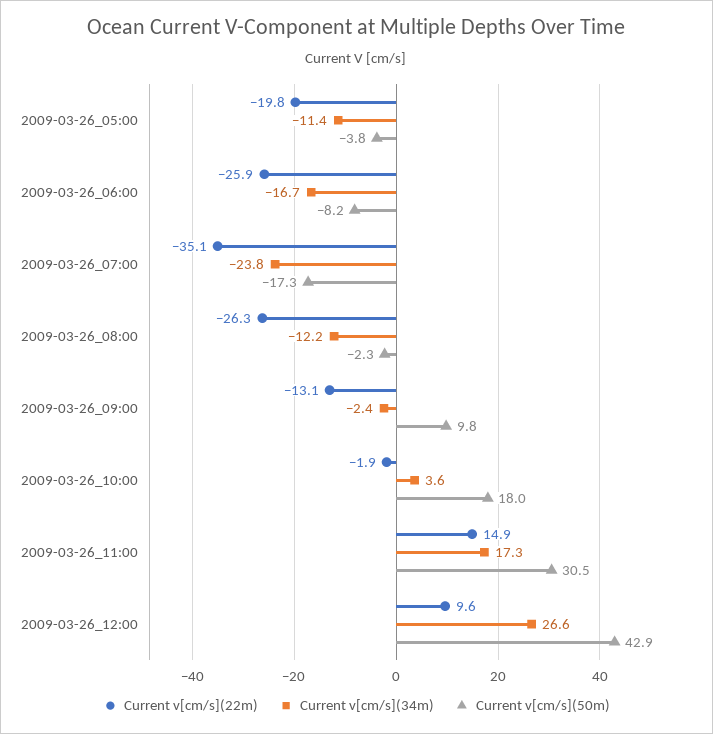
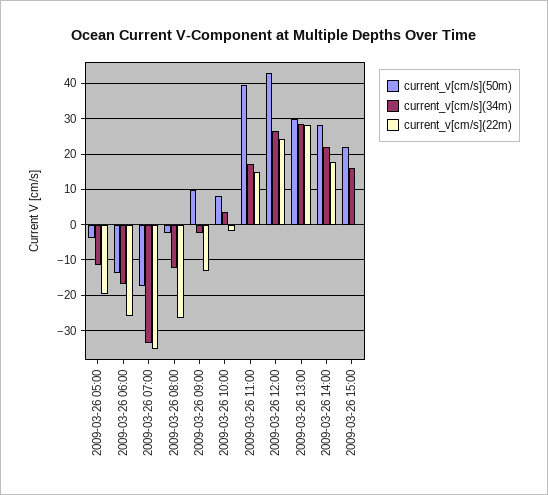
Current v[cm/s](50m), 2009-03-26_06:00: -8.2 -> -14
Current v[cm/s](34m), 2009-03-26_07:00: -23.8 -> -34
Current v[cm/s](50m), 2009-03-26_10:00: 18 -> 8
Current v[cm/s](50m), 2009-03-26_11:00: 30.5 -> 40
Current v[cm/s](22m), 2009-03-26_12:00: 9.6 -> 24
Current v[cm/s](50m), 2009-03-26 13:00: none -> 30
Current v[cm/s](34m), 2009-03-26 13:00: none -> 28
Current v[cm/s](22m), 2009-03-26 13:00: none -> 28
Current v[cm/s](50m), 2009-03-26 14:00: none -> 28
Current v[cm/s](34m), 2009-03-26 14:00: none -> 22
Current v[cm/s](22m), 2009-03-26 14:00: none -> 18
Current v[cm/s](50m), 2009-03-26 15:00: none -> 22
Current v[cm/s](34m), 2009-03-26 15:00: none -> 16
Current v[cm/s](22m), 2009-03-26 15:00: none -> 0

